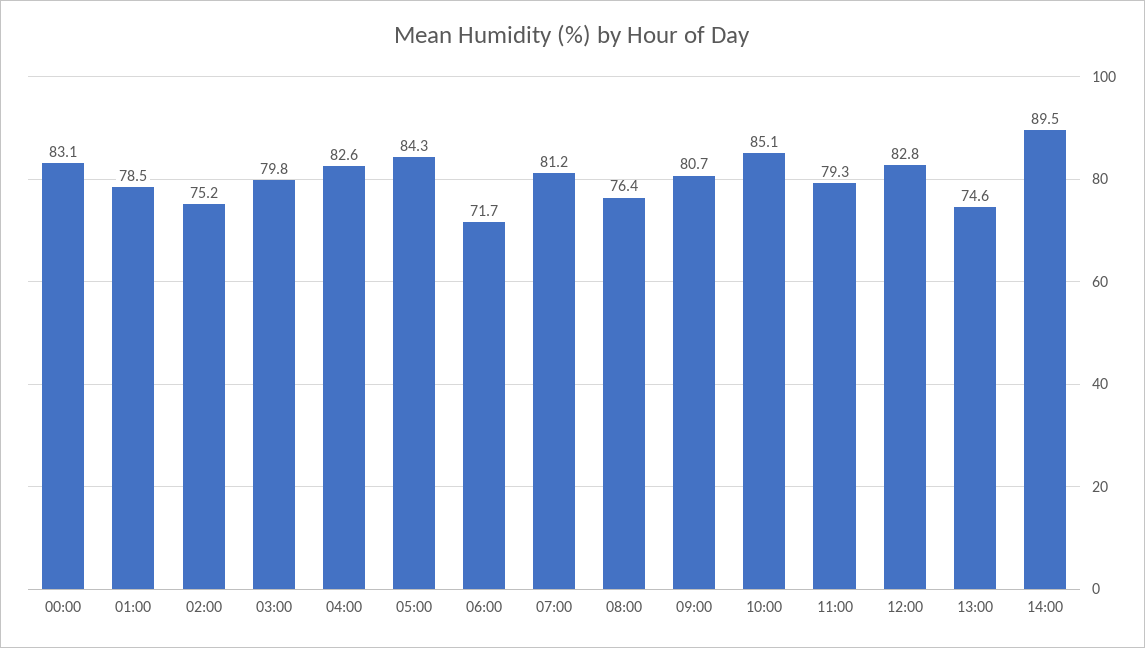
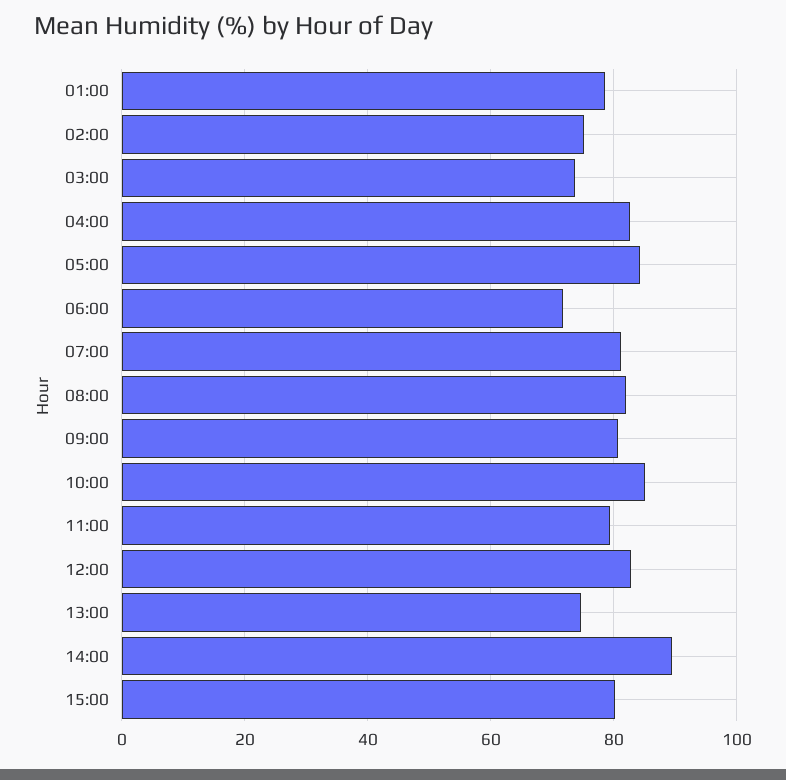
00:00: 83.1 -> none
03:00: 79.8 -> 74
08:00: 76.4 -> 82
15:00: none -> 80

